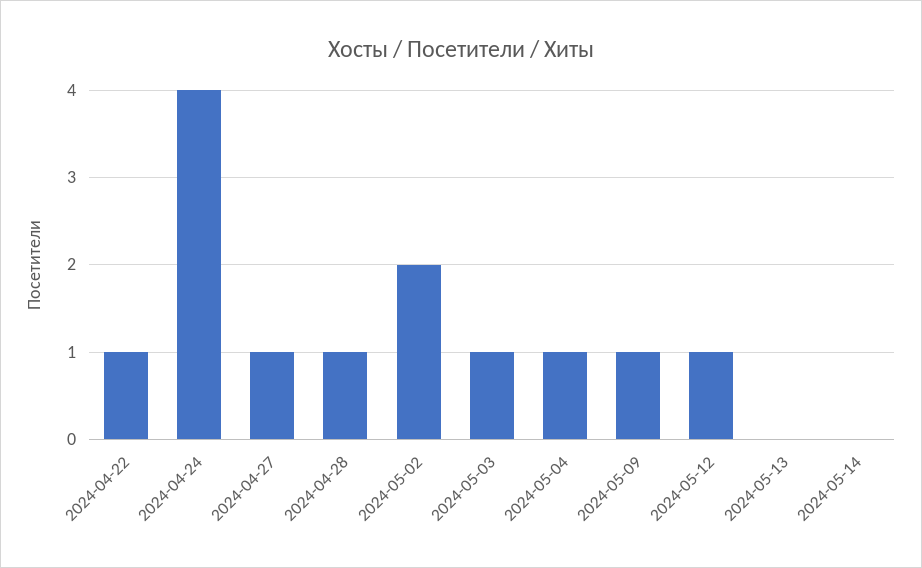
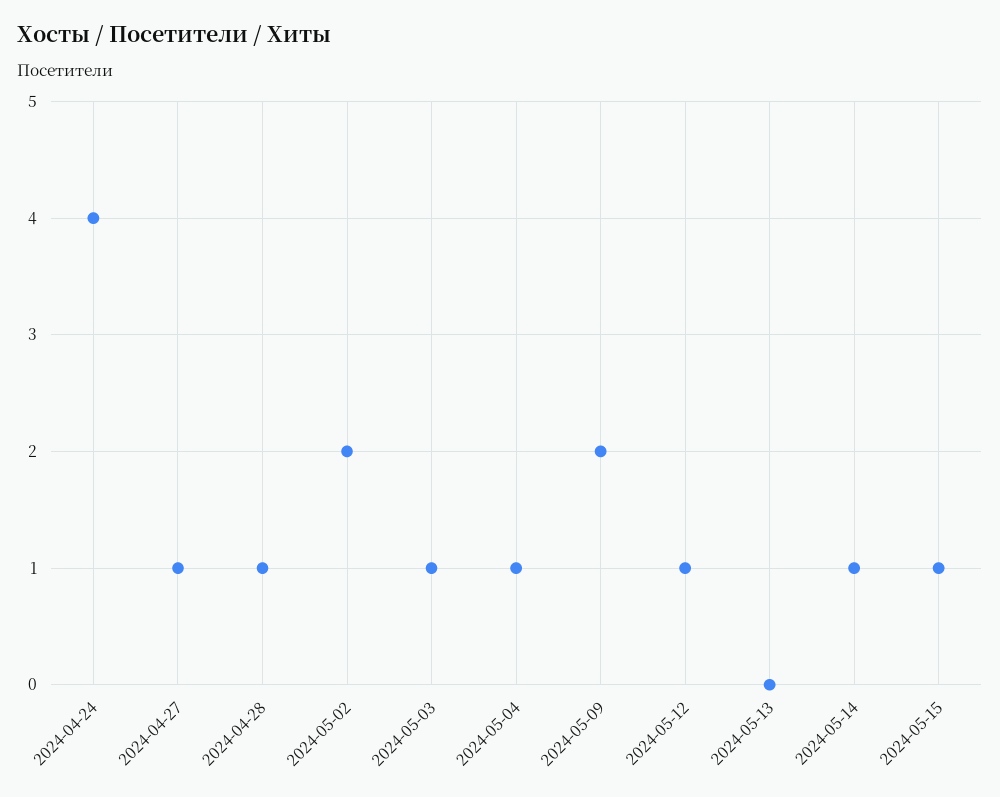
2024-04-22: 1 -> none
2024-05-09: 1 -> 2
2024-05-14: 0 -> 1
2024-05-15: none -> 1

